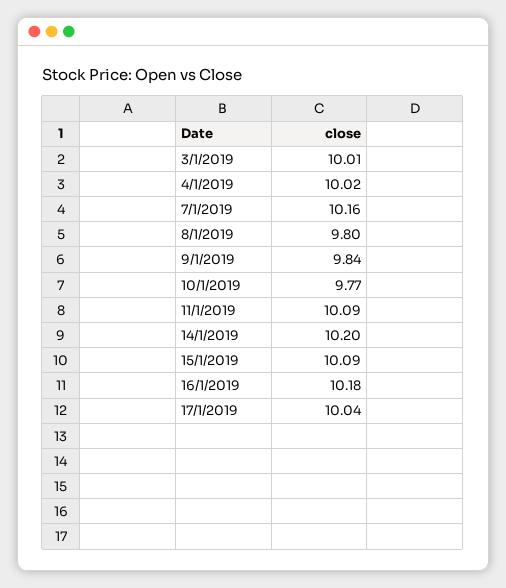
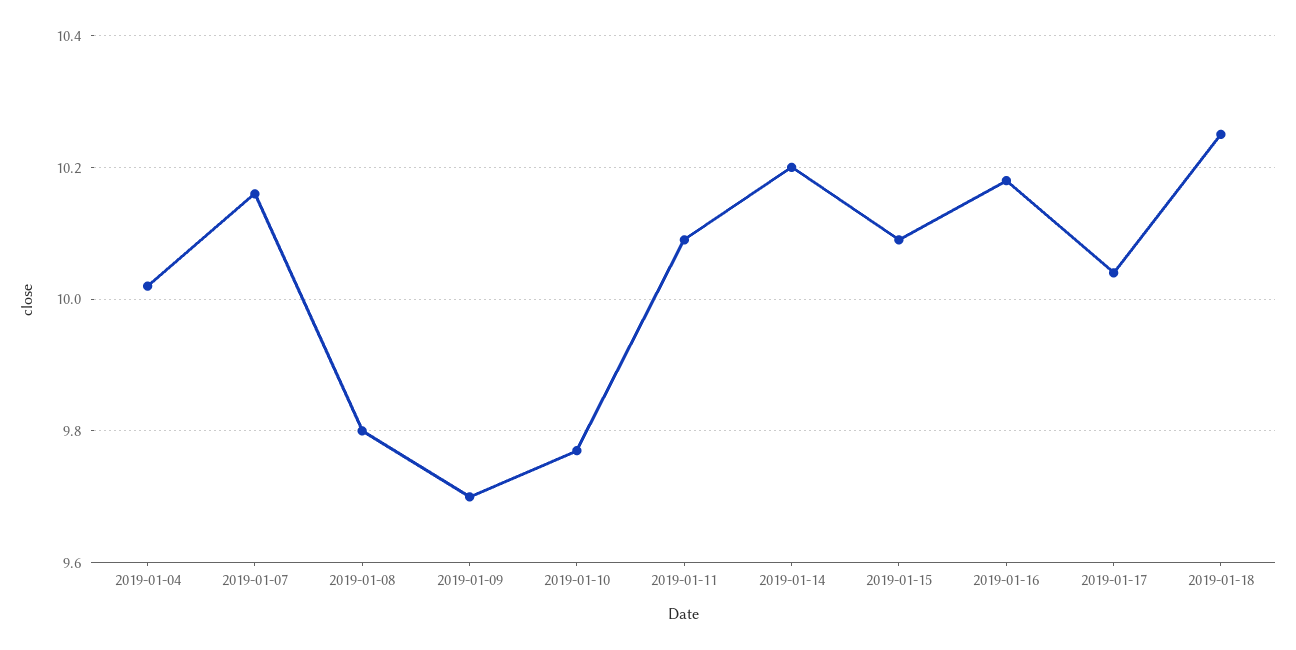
3/1/2019: 10.01 -> none
9/1/2019: 9.84 -> 9.7
2019-01-18: none -> 10.25

